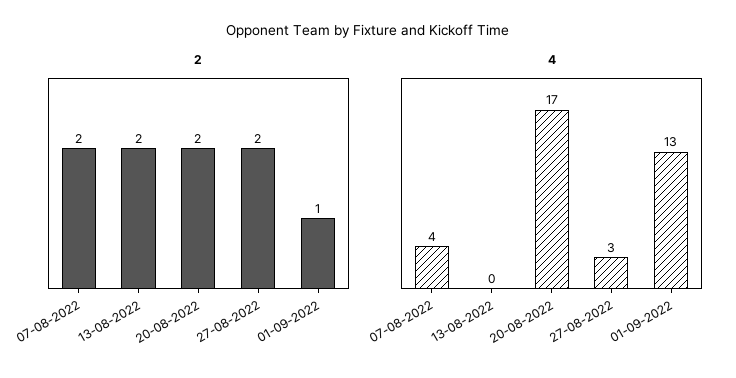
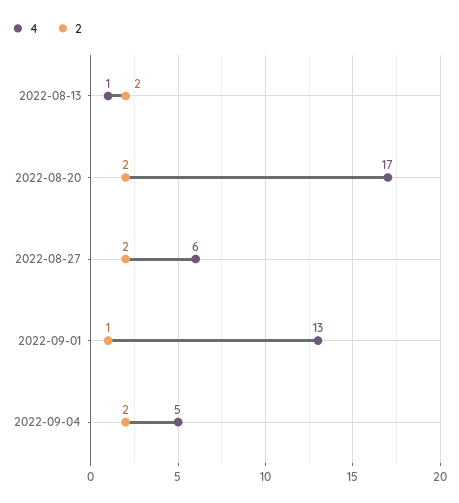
2, 07-08-2022: 2 -> none
4, 07-08-2022: 4 -> none
4, 13-08-2022: 0 -> 1
4, 27-08-2022: 3 -> 6
4, 2022-09-04: none -> 5
2, 2022-09-04: none -> 2

